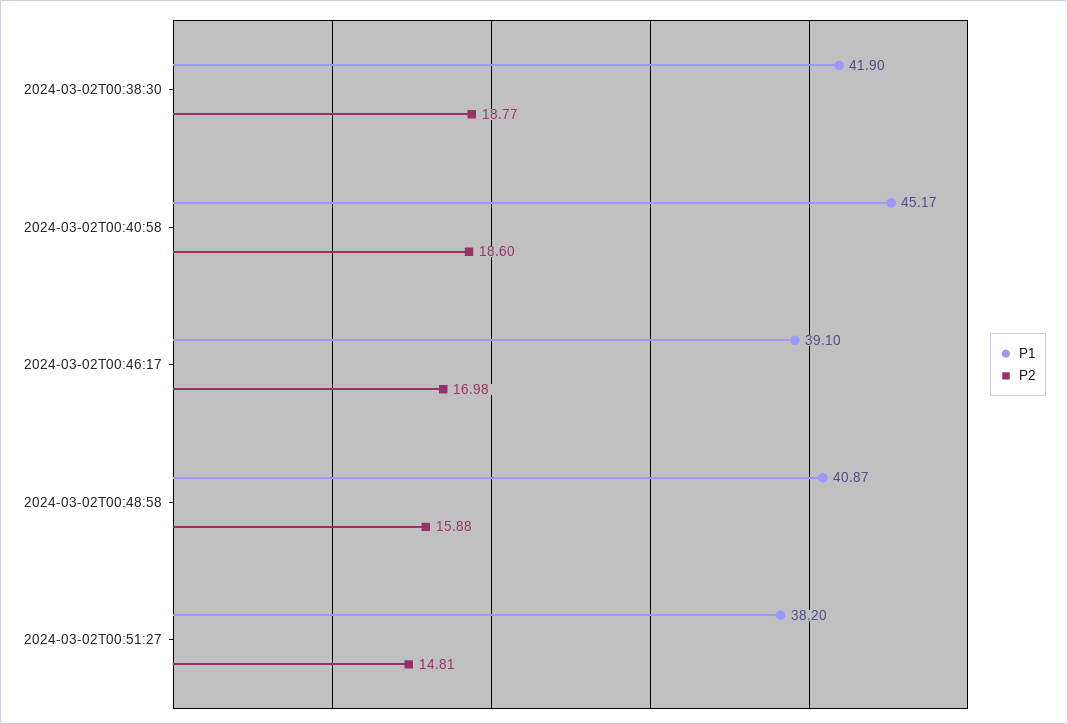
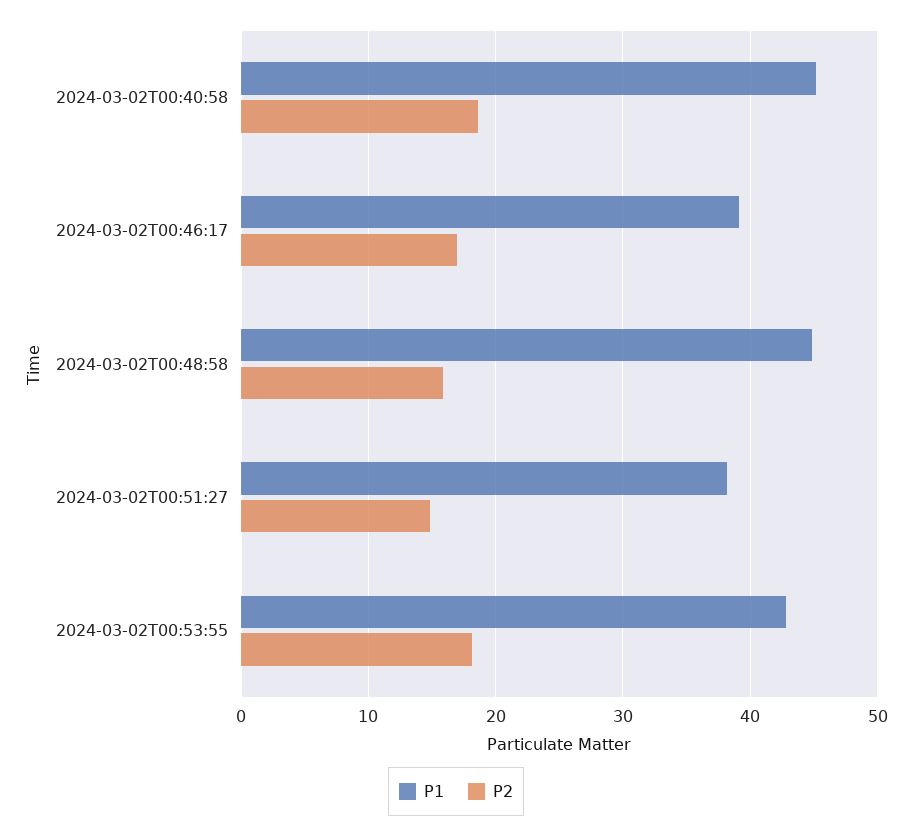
P1, 2024-03-02T00:38:30: 41.9 -> none
P2, 2024-03-02T00:38:30: 18.77 -> none
P1, 2024-03-02T00:48:58: 40.87 -> 45
P1, 2024-03-02T00:53:55: none -> 43
P2, 2024-03-02T00:53:55: none -> 18

